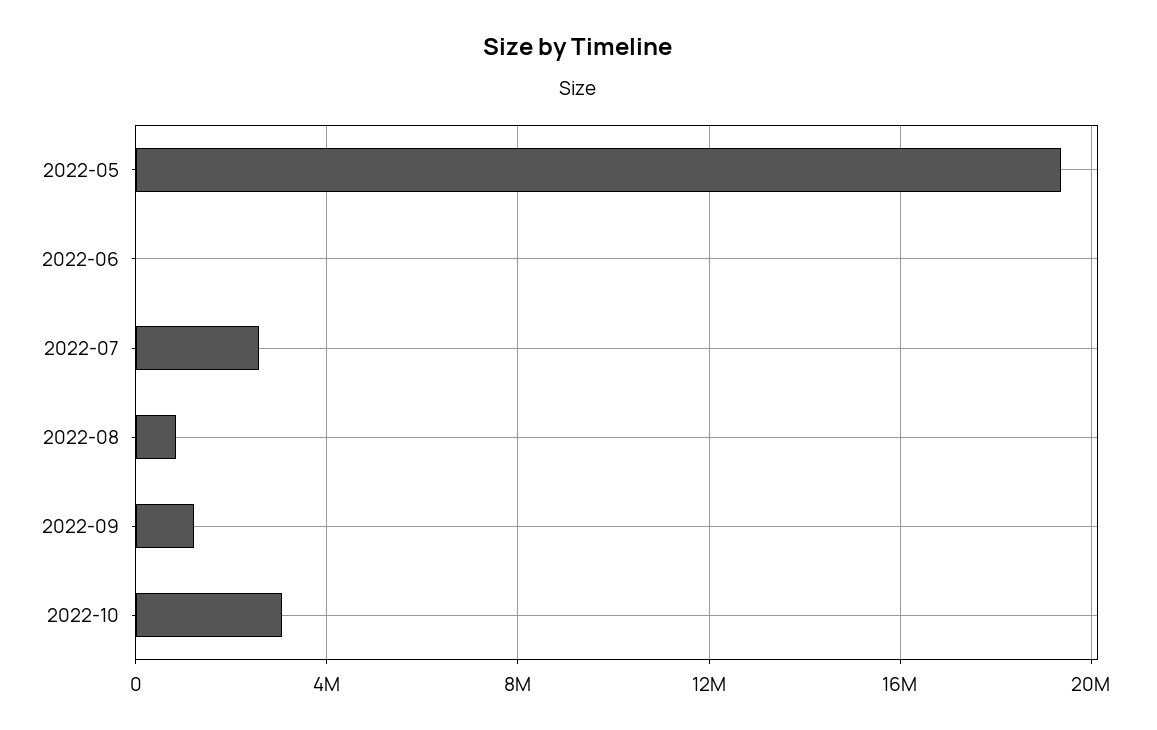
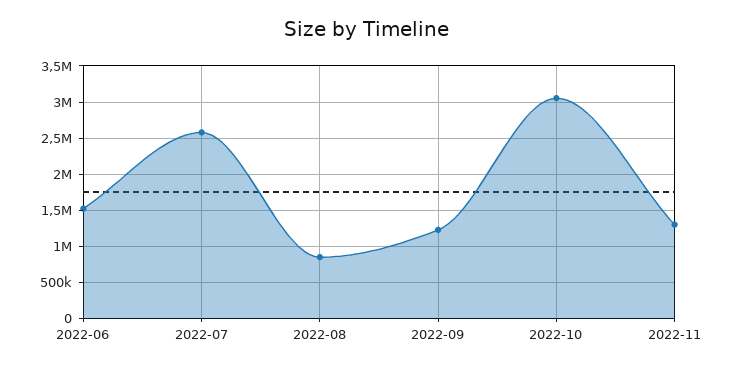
2022-05: 19500000 -> none
2022-06: 0 -> 1500000
2022-11: none -> 1300000

